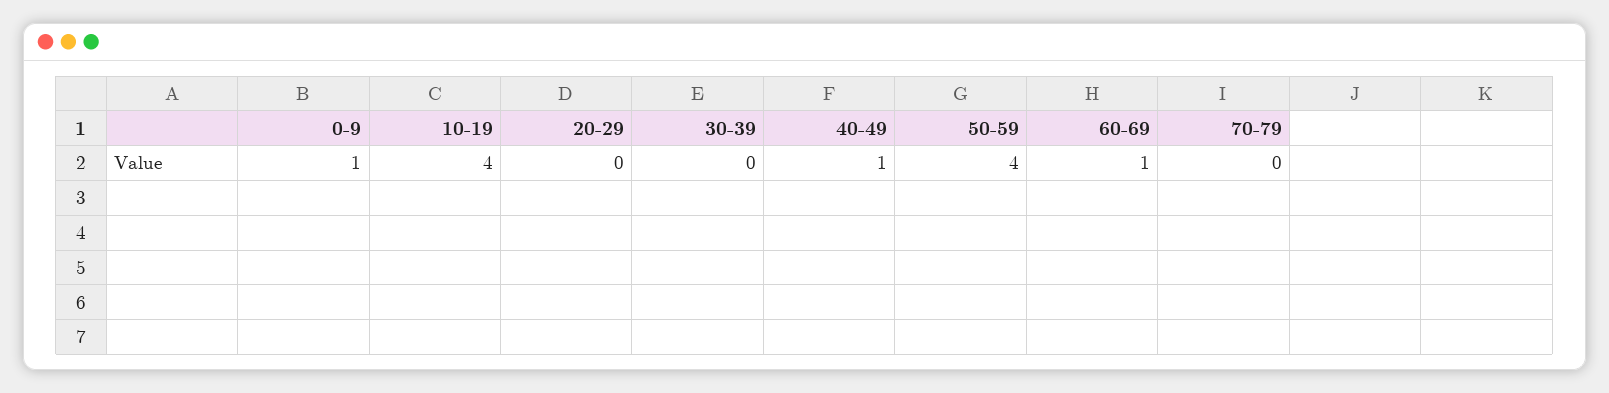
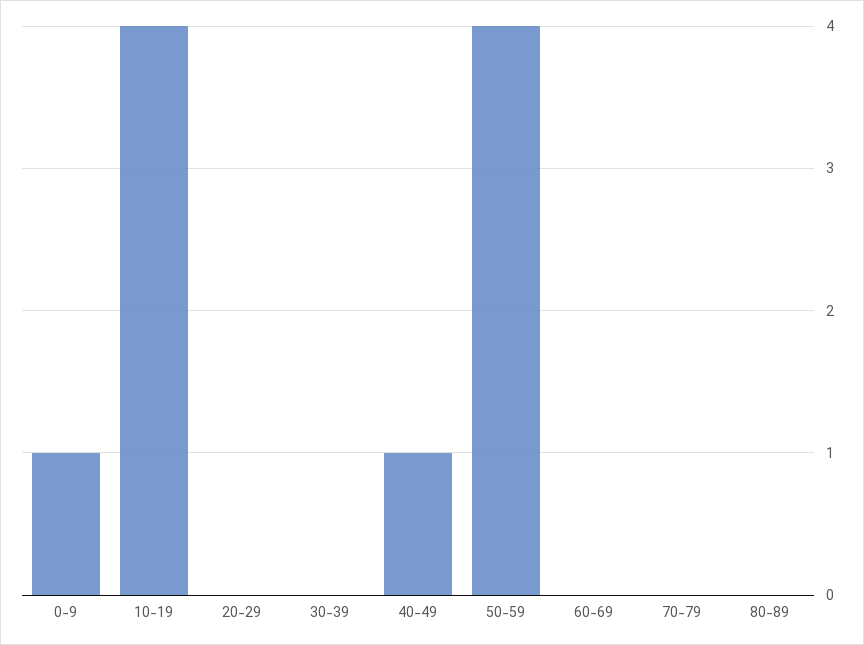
60-69: 1 -> 0
80-89: none -> 0

